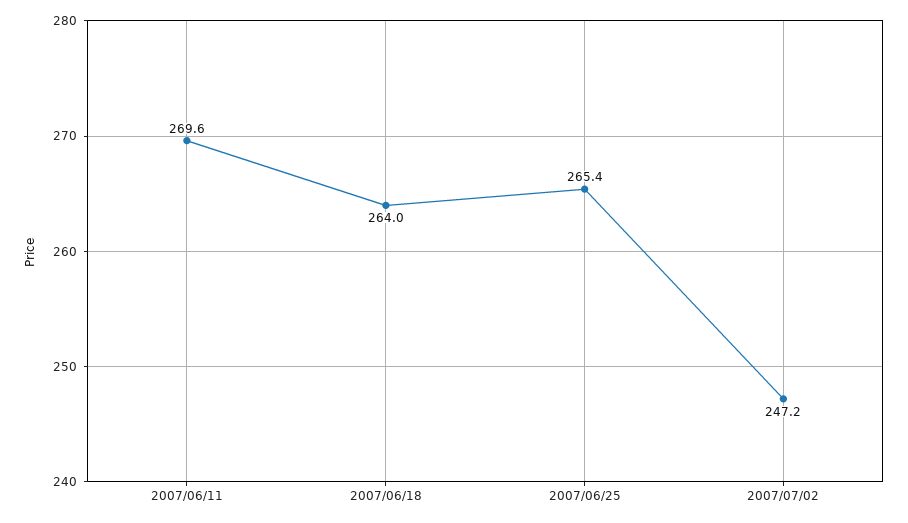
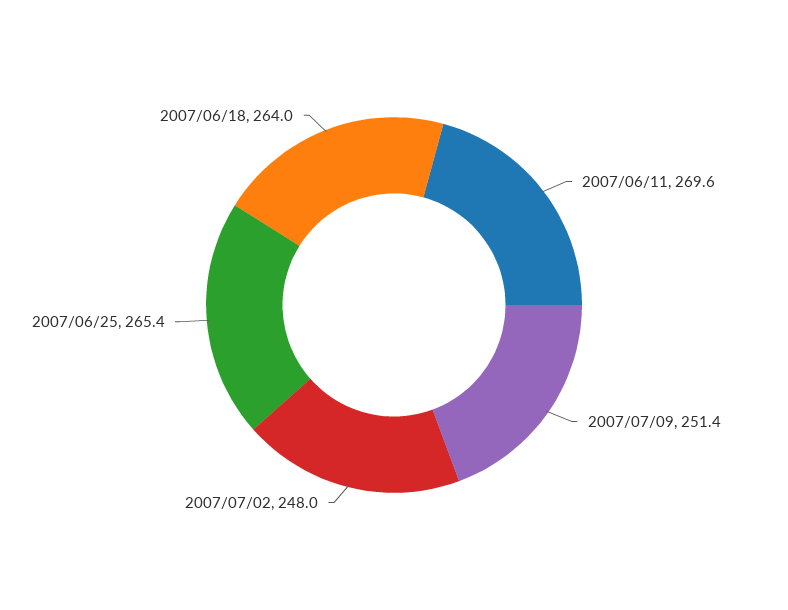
2007/07/02: 247.2 -> 248
2007/07/09: none -> 251.4

